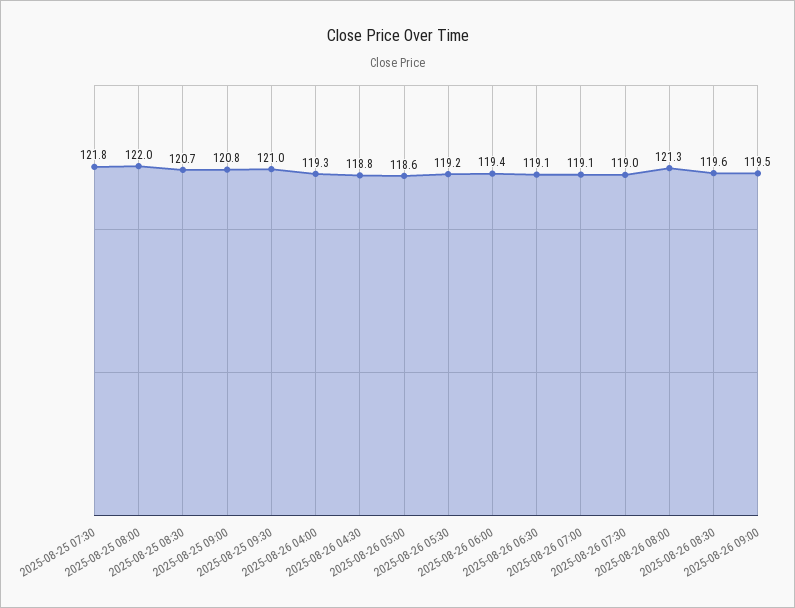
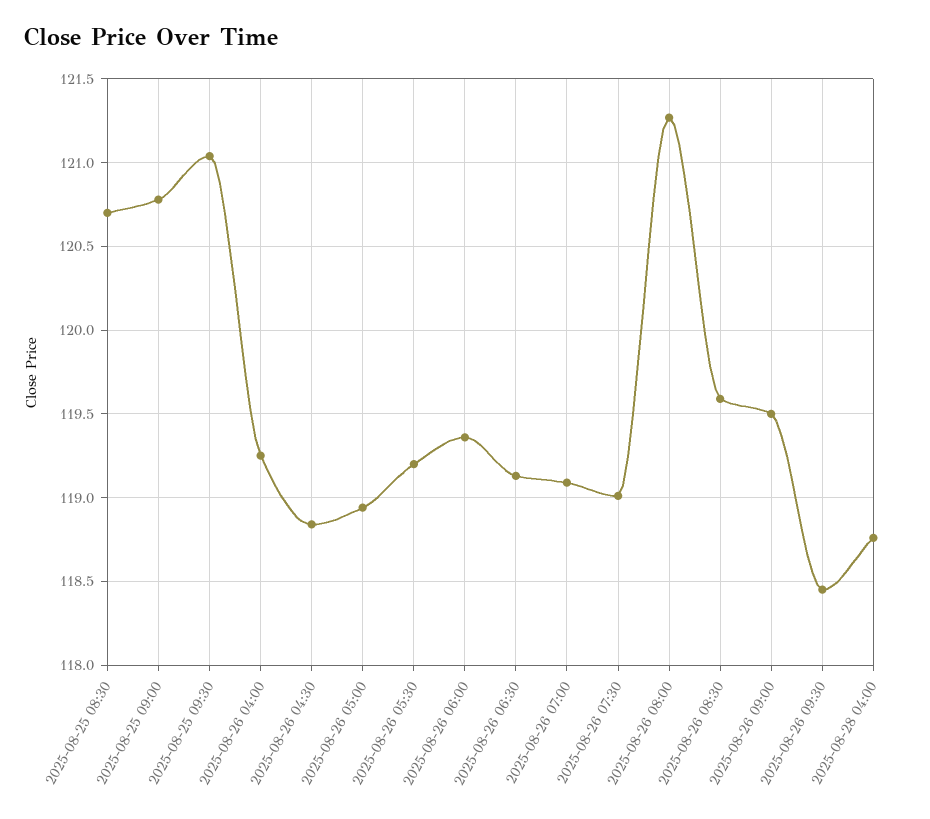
2025-08-25 07:30: 121.8 -> none
2025-08-25 08:00: 122 -> none
2025-08-26 05:00: 118.6 -> 118.95
2025-08-26 09:30: none -> 118.45
2025-08-28 04:00: none -> 118.75

